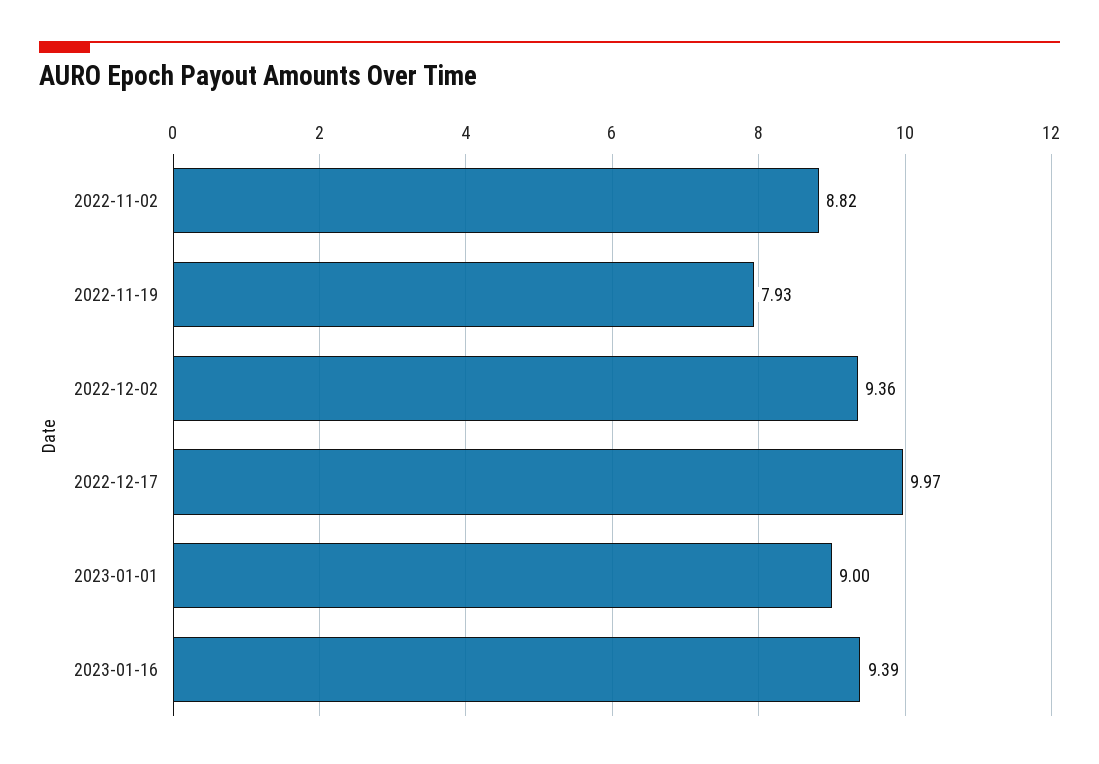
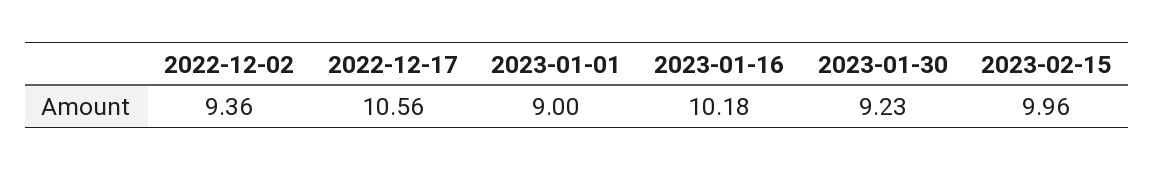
2022-11-02: 8.82 -> none
2022-11-19: 7.93 -> none
2022-12-17: 9.97 -> 10.56
2023-01-16: 9.39 -> 10.18
2023-01-30: none -> 9.23
2023-02-15: none -> 9.96

